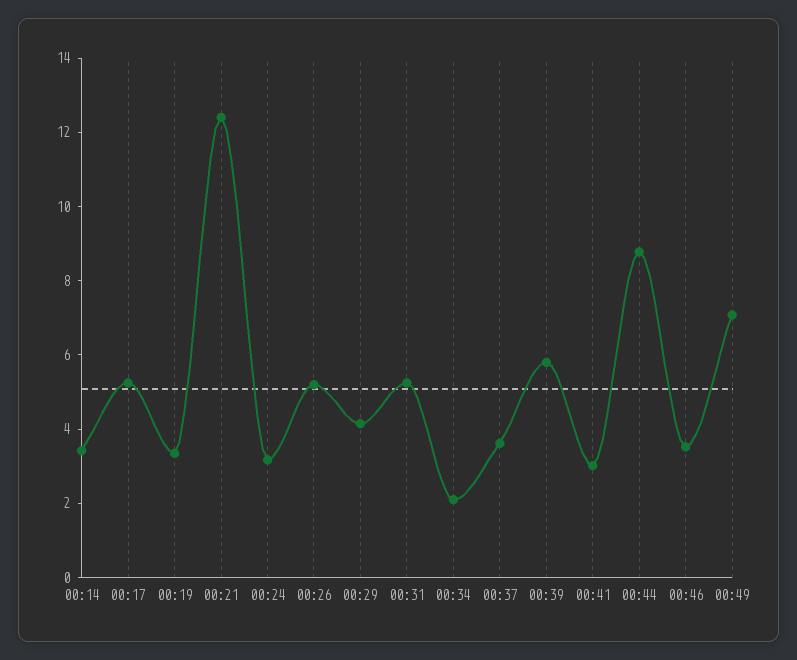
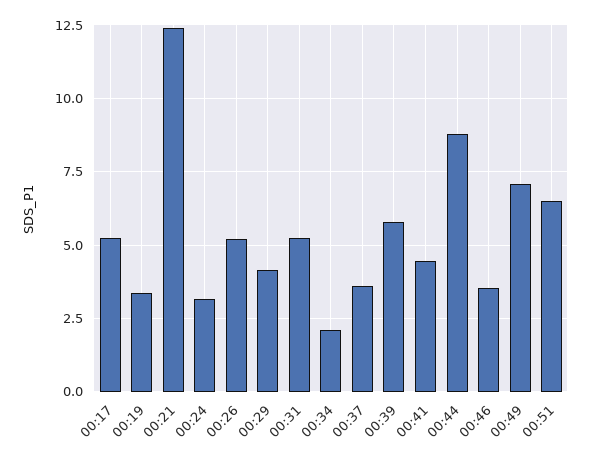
00:14: 3.5 -> none
00:41: 3 -> 4.5
00:51: none -> 6.5

